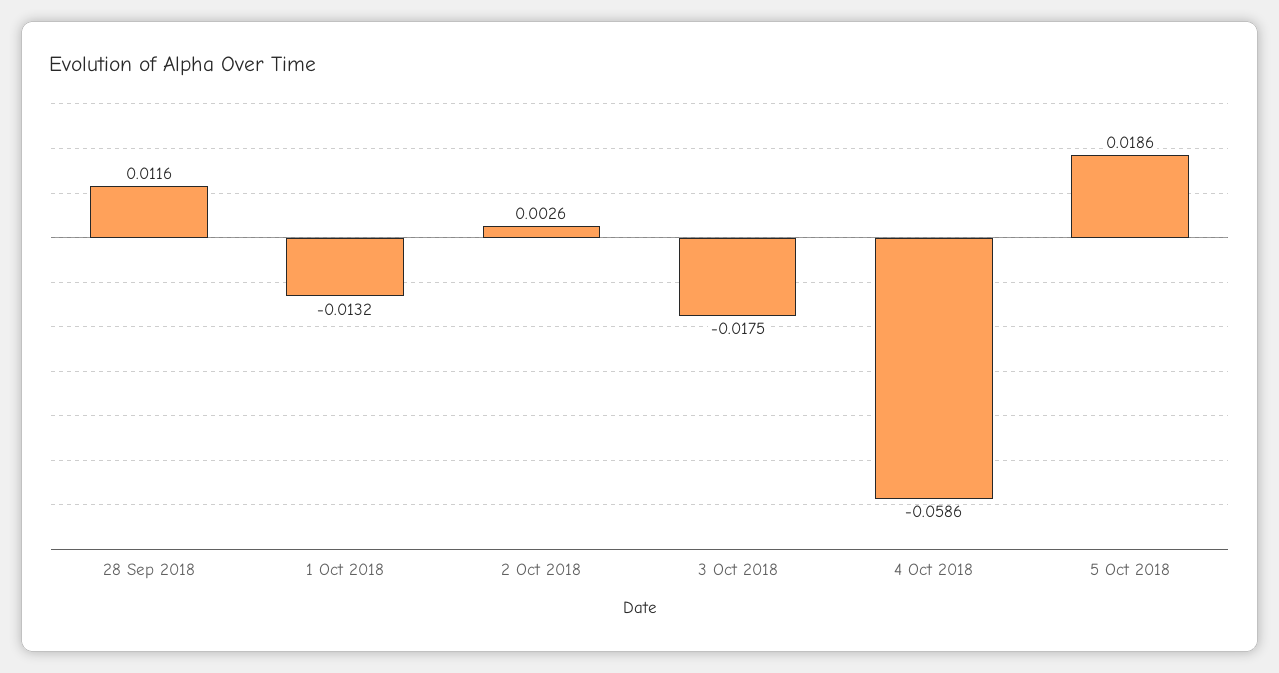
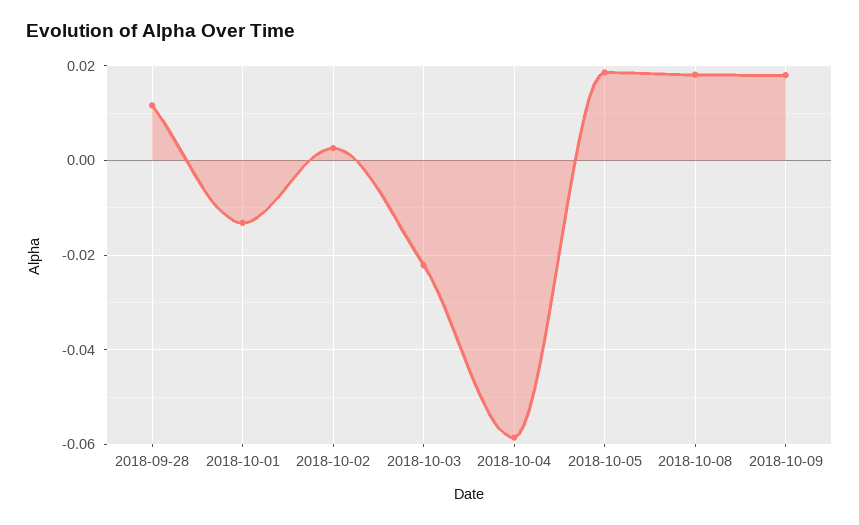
3 Oct 2018: -0.0175 -> -0.022
2018-10-08: none -> 0.018
2018-10-09: none -> 0.018

